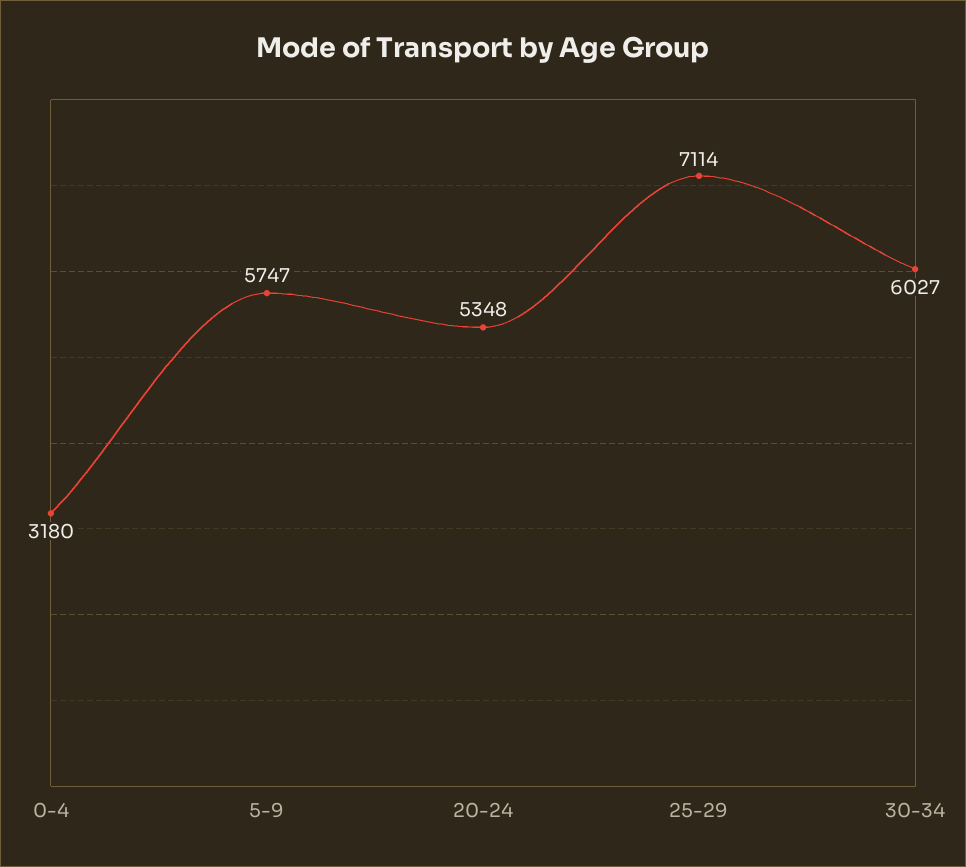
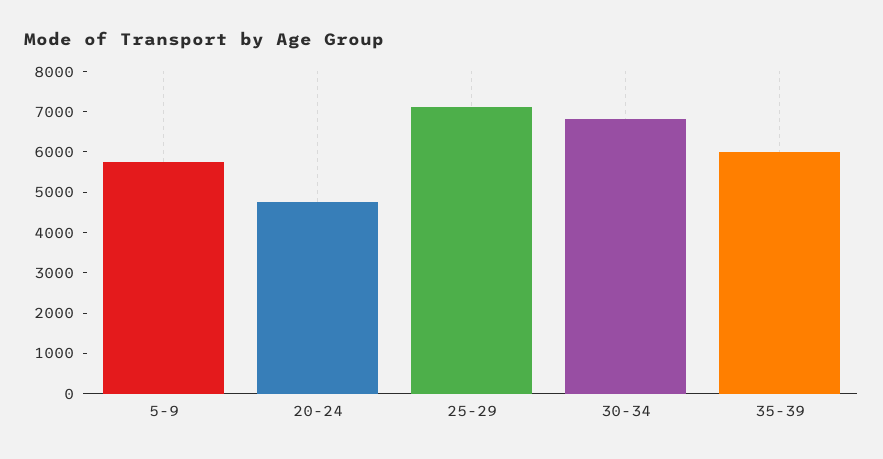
0-4: 3180 -> none
20-24: 5348 -> 4800
30-34: 6027 -> 6800
35-39: none -> 6000

